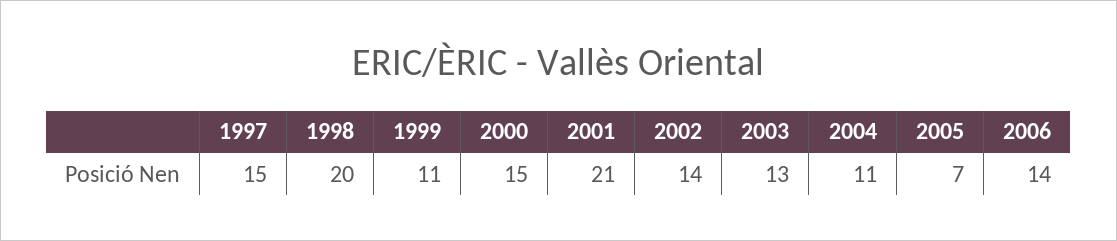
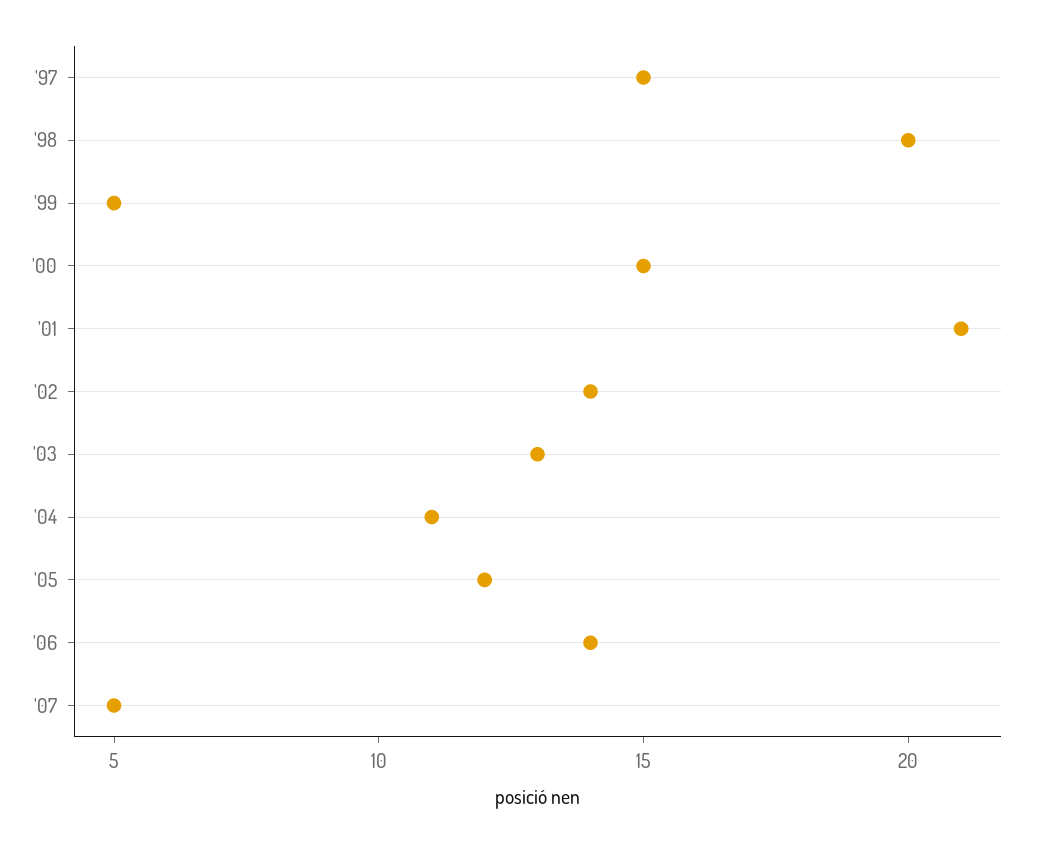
1999: 11 -> 5
2005: 7 -> 12
'07: none -> 5

